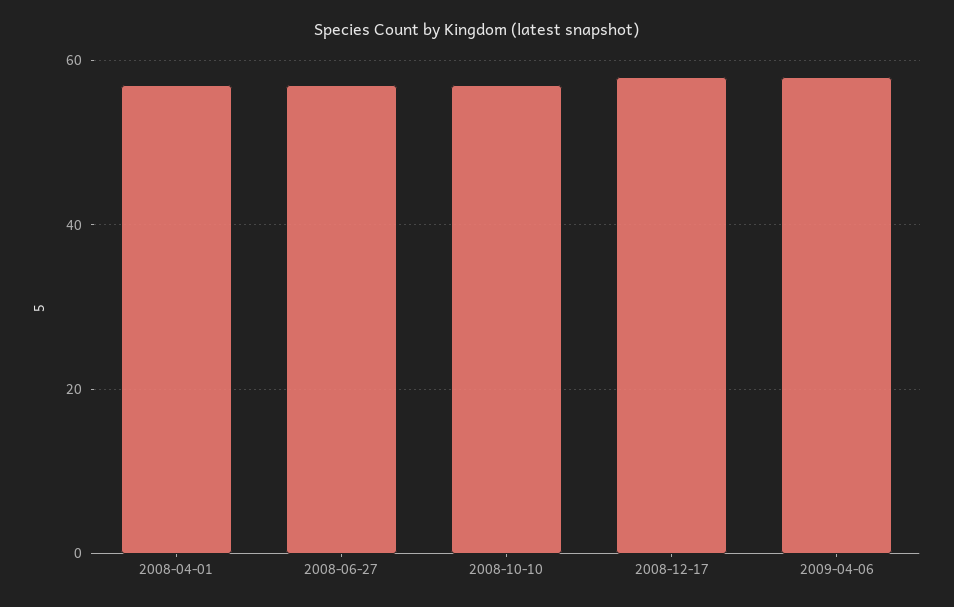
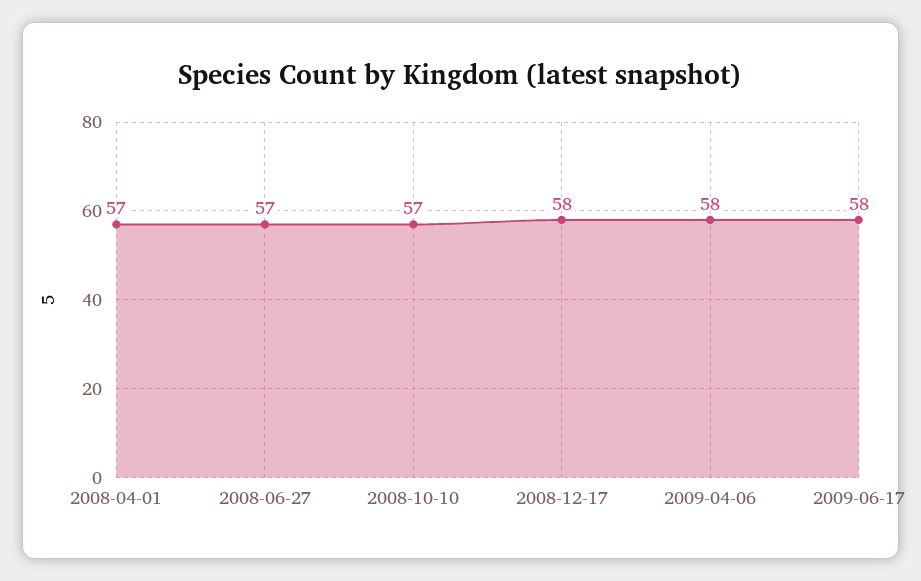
2009-06-17: none -> 58

